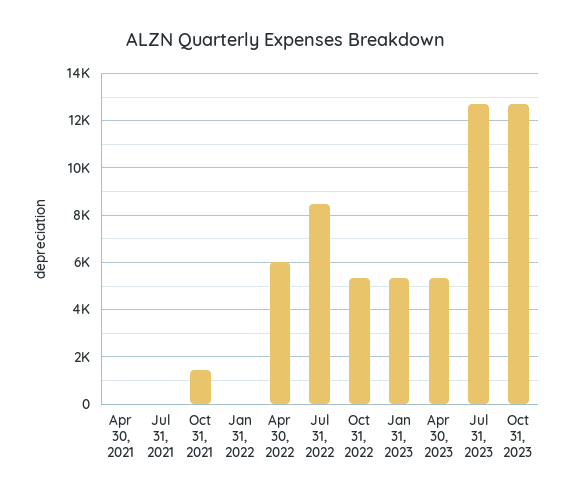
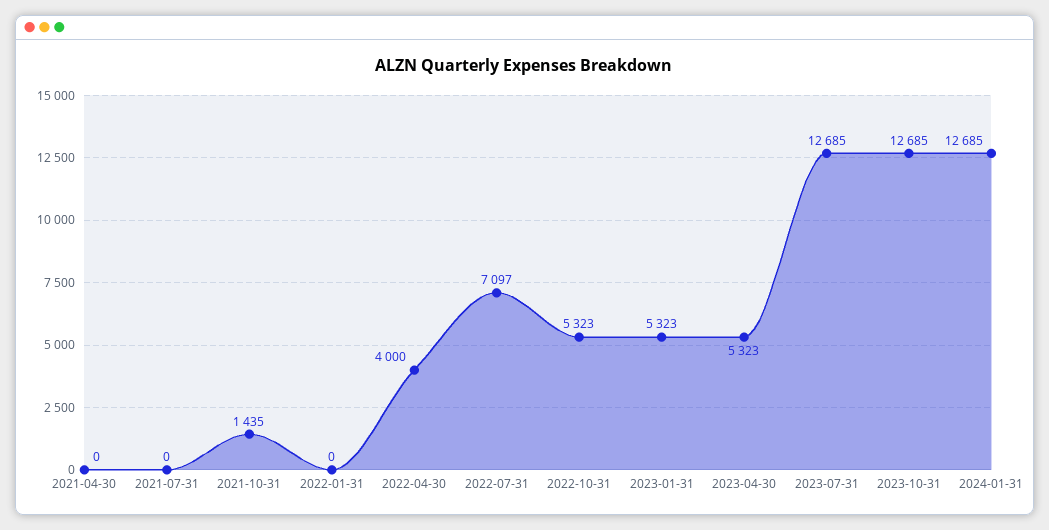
Apr 30, 2022: 6000 -> 4000
Jul 31, 2022: 8500 -> 7097
2024-01-31: none -> 12685

